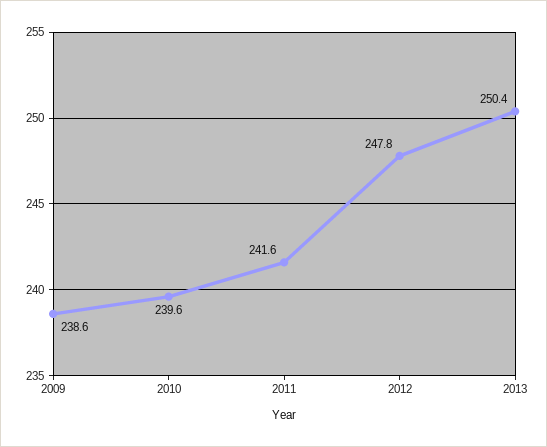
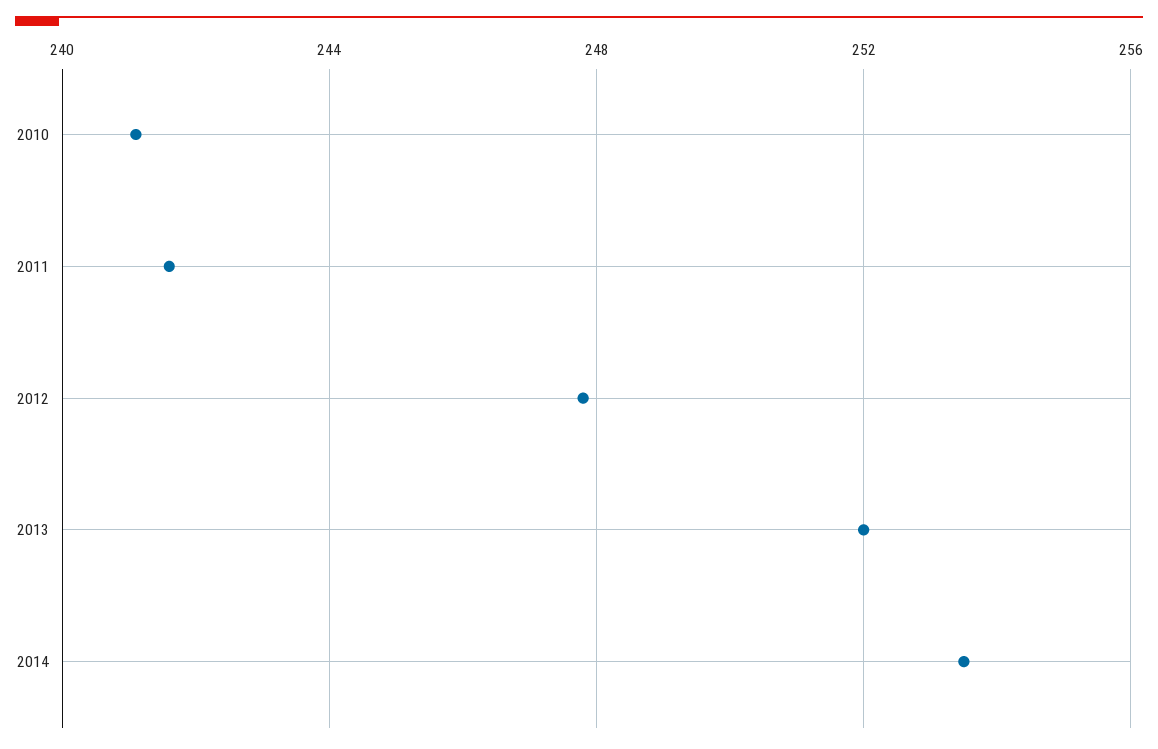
2009: 238.6 -> none
2010: 239.6 -> 241
2013: 250.4 -> 252
2014: none -> 253.5

